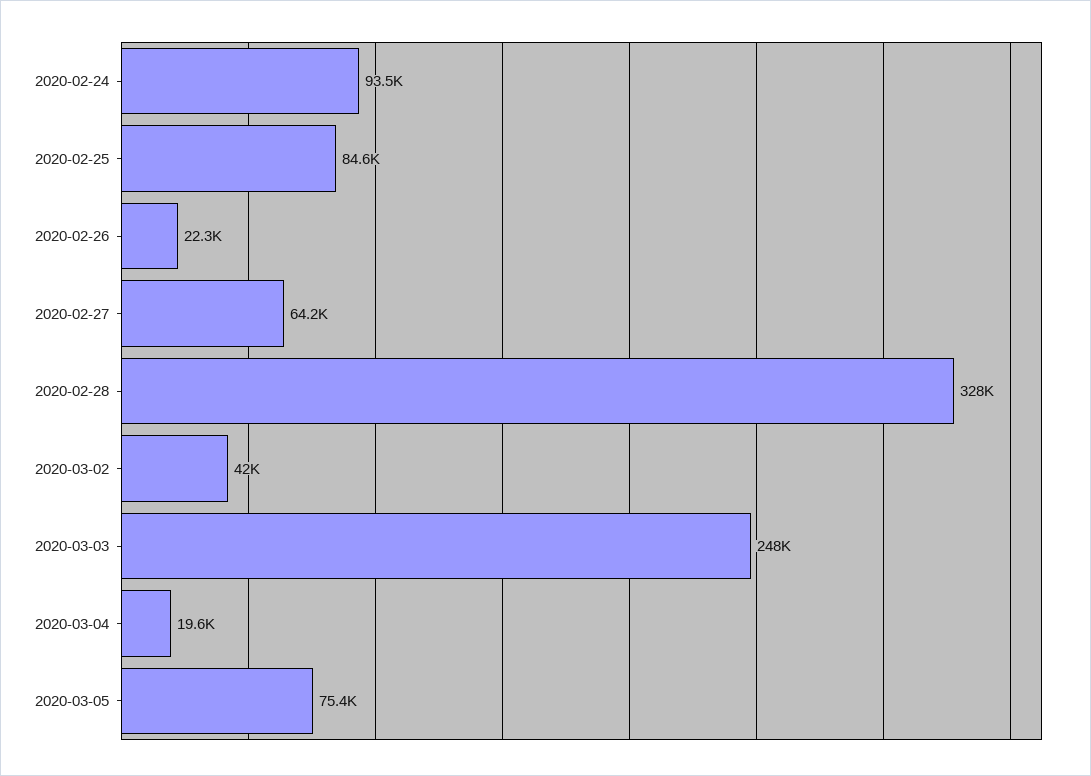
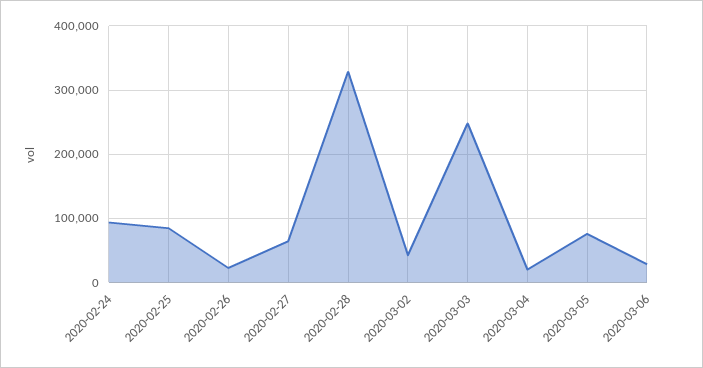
2020-03-06: none -> 30000

